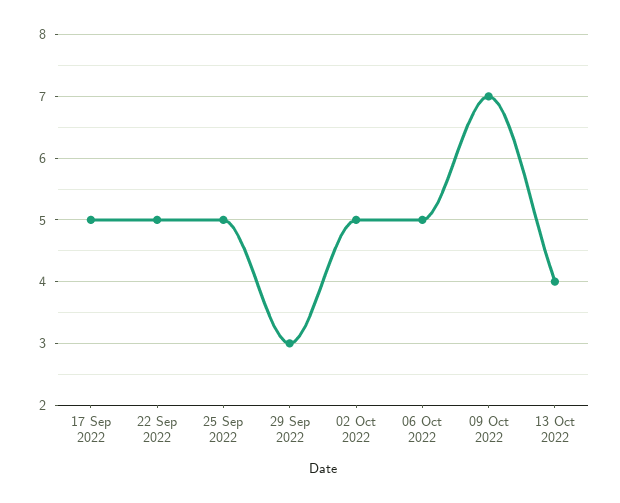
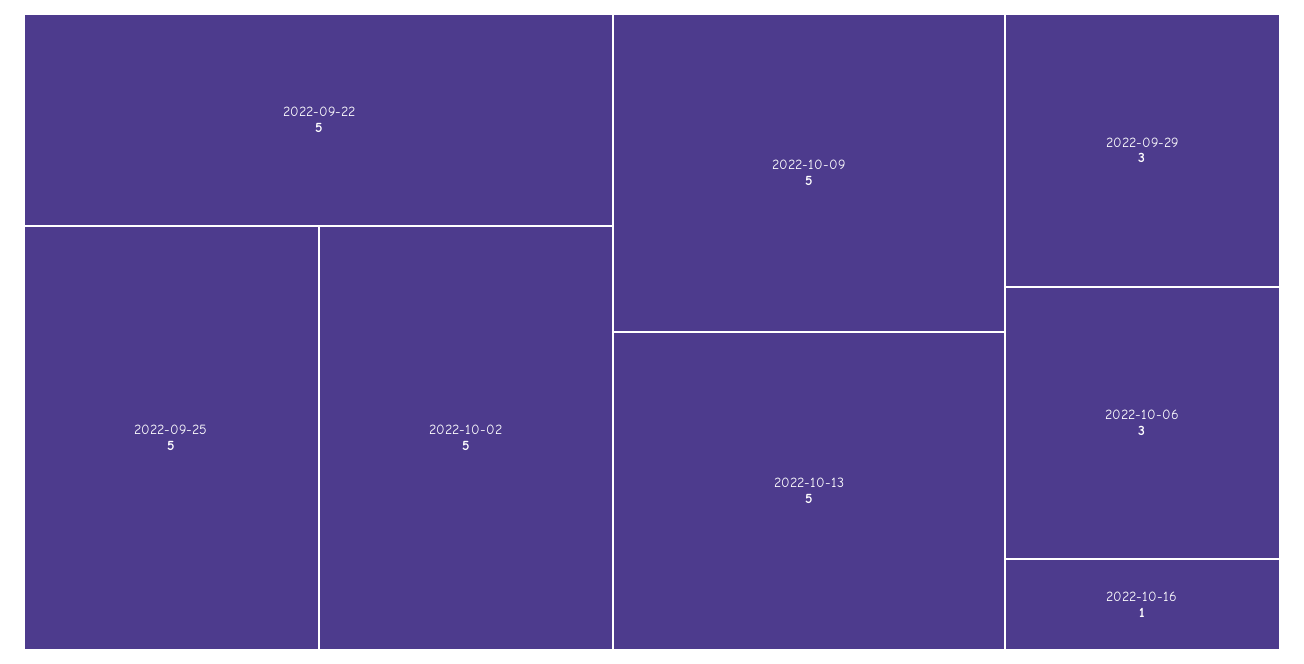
17 Sep 2022: 5 -> none
06 Oct 2022: 5 -> 3
09 Oct 2022: 7 -> 5
13 Oct 2022: 4 -> 5
2022-10-16: none -> 1

